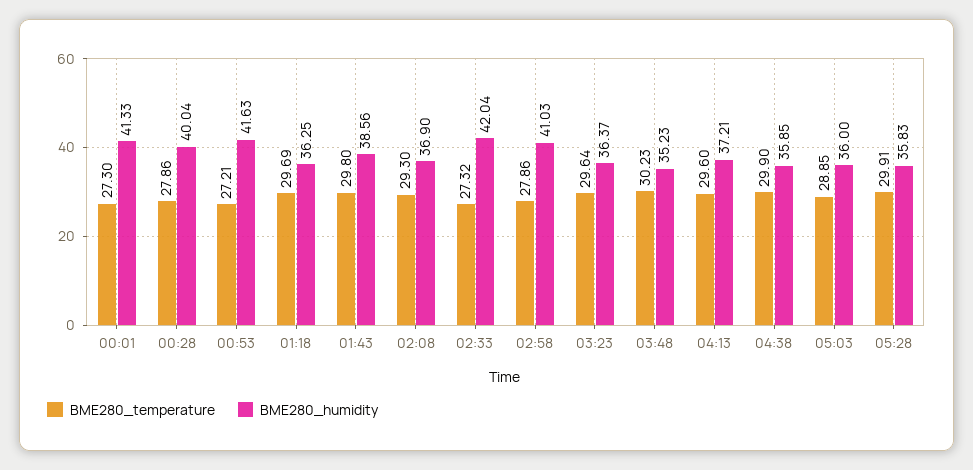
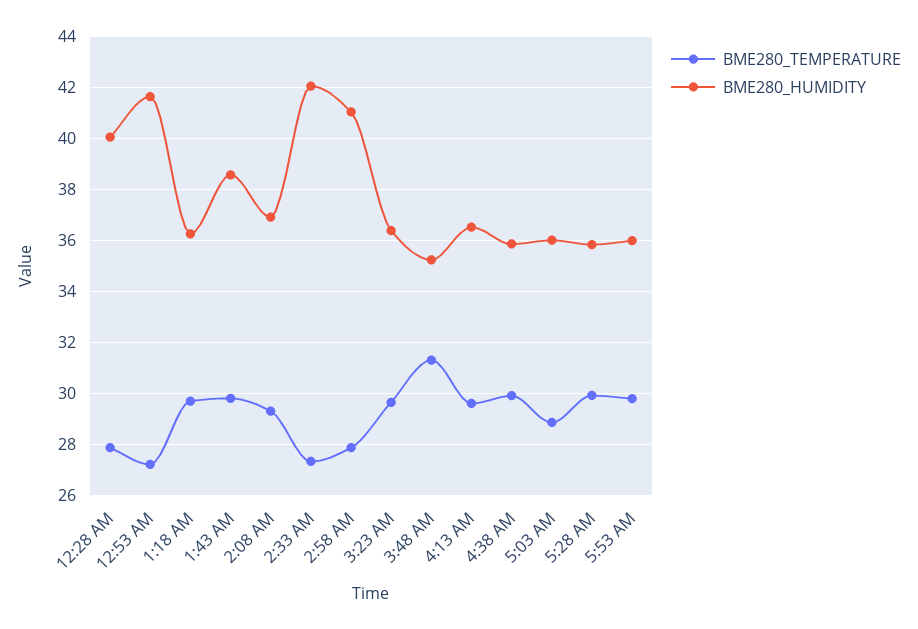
BME280_temperature, 00:01: 27.3 -> none
BME280_humidity, 00:01: 41.33 -> none
BME280_temperature, 03:48: 30.23 -> 31.25
BME280_humidity, 04:13: 37.21 -> 36.5
BME280_temperature, 5:53 AM: none -> 29.75
BME280_humidity, 5:53 AM: none -> 36

